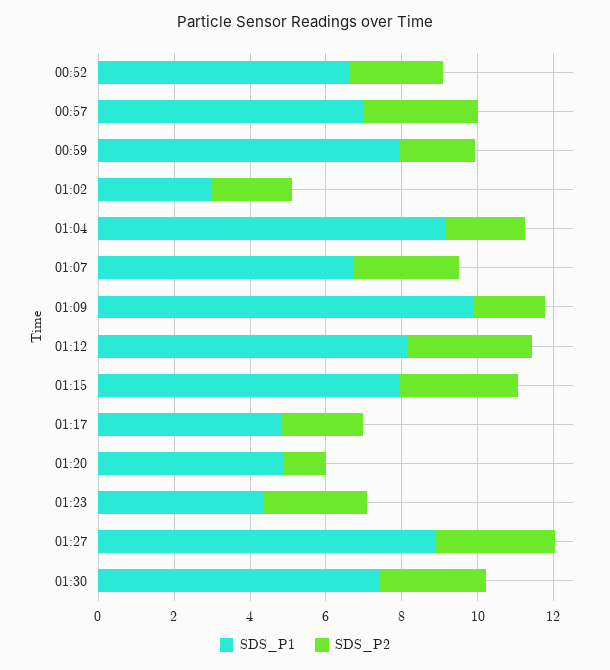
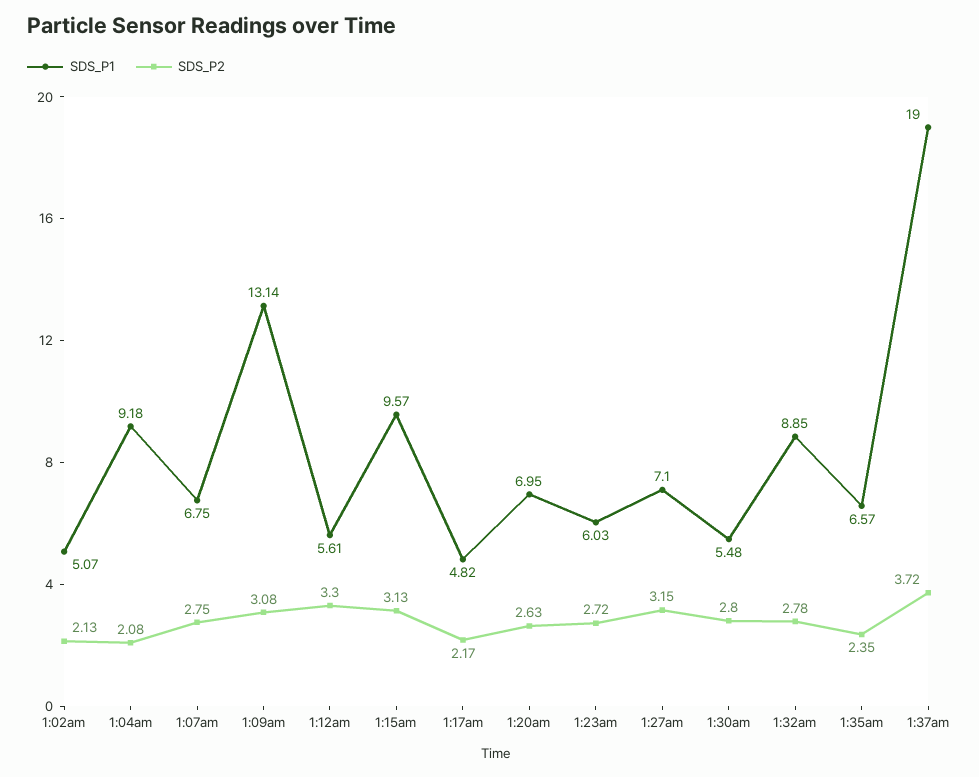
SDS_P1, 00:52: 6.5 -> none
SDS_P2, 00:52: 2.5 -> none
SDS_P1, 00:57: 7 -> none
SDS_P2, 00:57: 3 -> none
SDS_P1, 00:59: 8 -> none
SDS_P2, 00:59: 2 -> none
SDS_P1, 01:02: 3 -> 5.07
SDS_P1, 01:09: 10 -> 13.14
SDS_P2, 01:09: 2 -> 3.08
SDS_P1, 01:12: 8 -> 5.61
SDS_P1, 01:15: 8 -> 9.57
SDS_P1, 01:20: 5 -> 6.95
SDS_P2, 01:20: 1 -> 2.63
SDS_P1, 01:23: 4.5 -> 6.03
SDS_P1, 01:27: 9 -> 7.1
SDS_P1, 01:30: 7.5 -> 5.48
SDS_P1, 1:32am: none -> 8.85
SDS_P2, 1:32am: none -> 2.78
SDS_P1, 1:35am: none -> 6.57
SDS_P2, 1:35am: none -> 2.35
SDS_P1, 1:37am: none -> 19
SDS_P2, 1:37am: none -> 3.72

